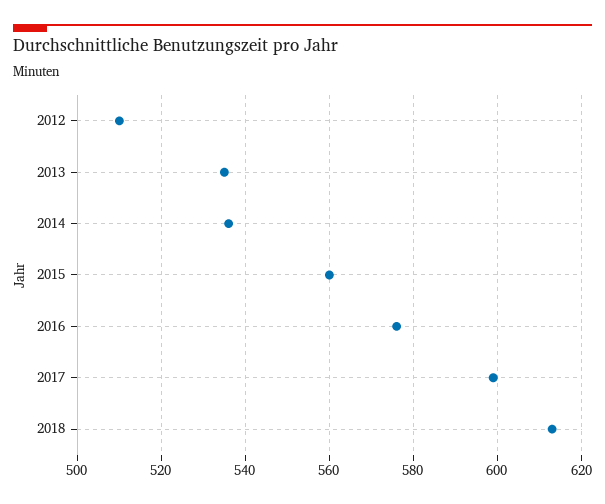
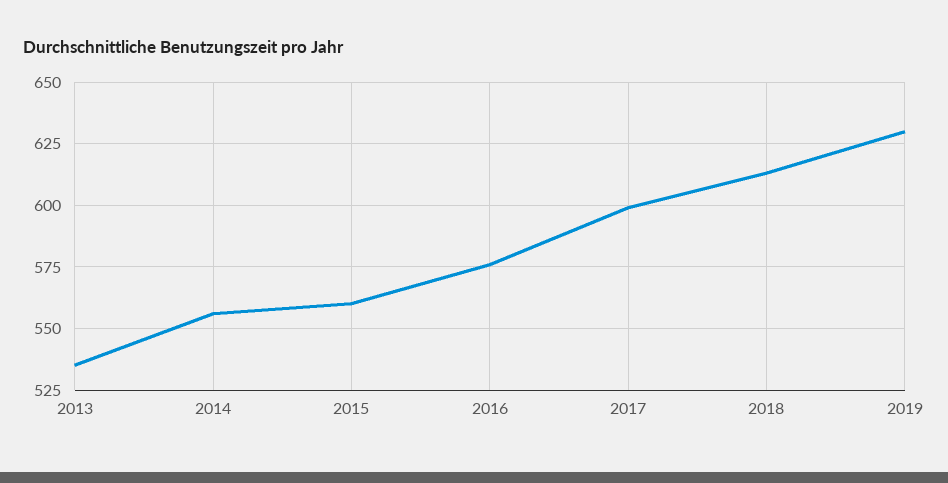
2012: 510 -> none
2014: 535 -> 555
2019: none -> 630

